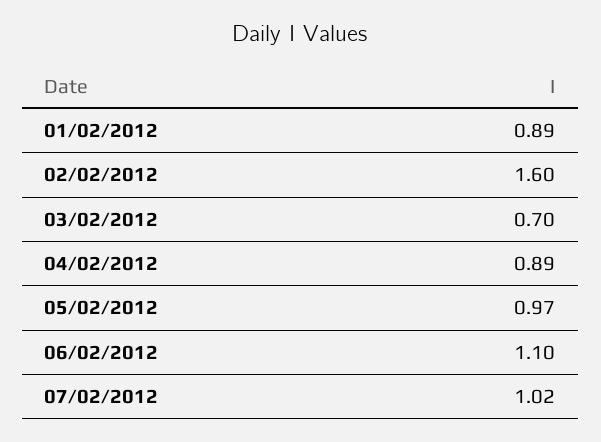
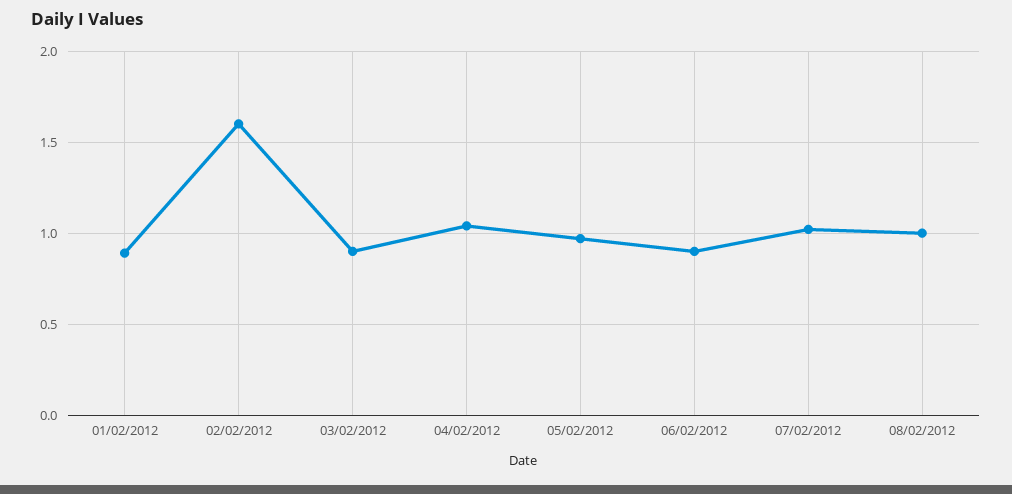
03/02/2012: 0.7 -> 0.9
04/02/2012: 0.89 -> 1.05
06/02/2012: 1.1 -> 0.9
08/02/2012: none -> 1

